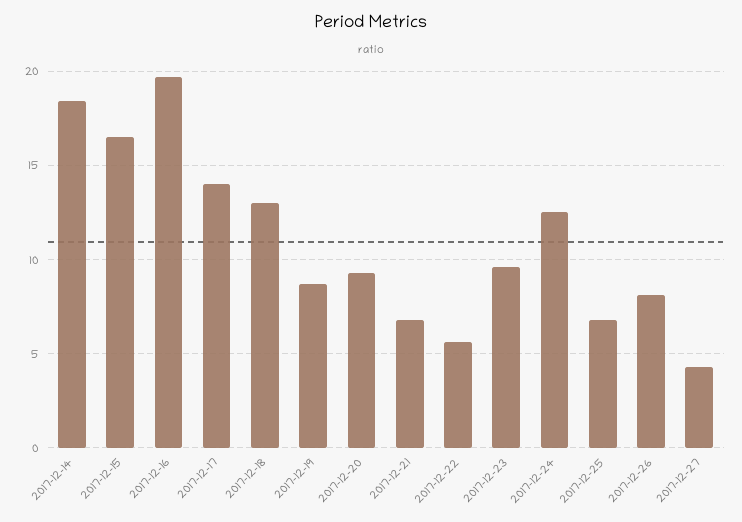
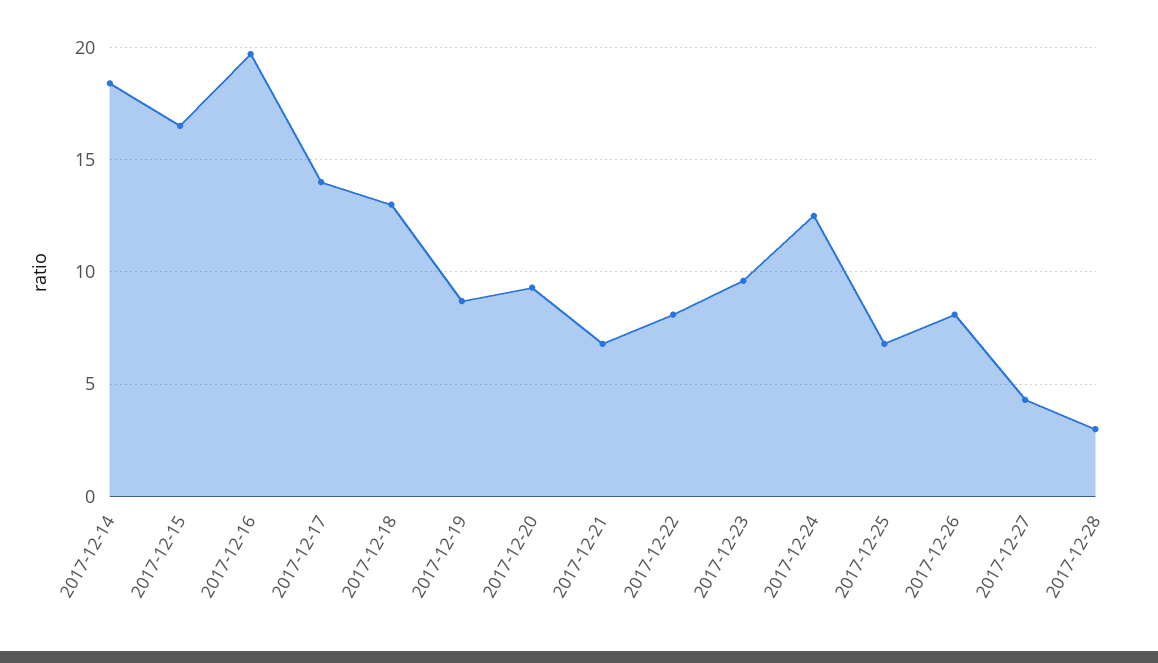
2017-12-22: 5.5 -> 8
2017-12-28: none -> 3

